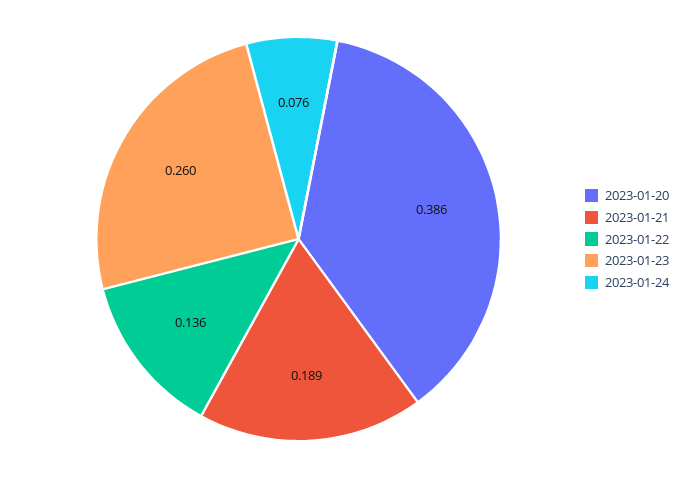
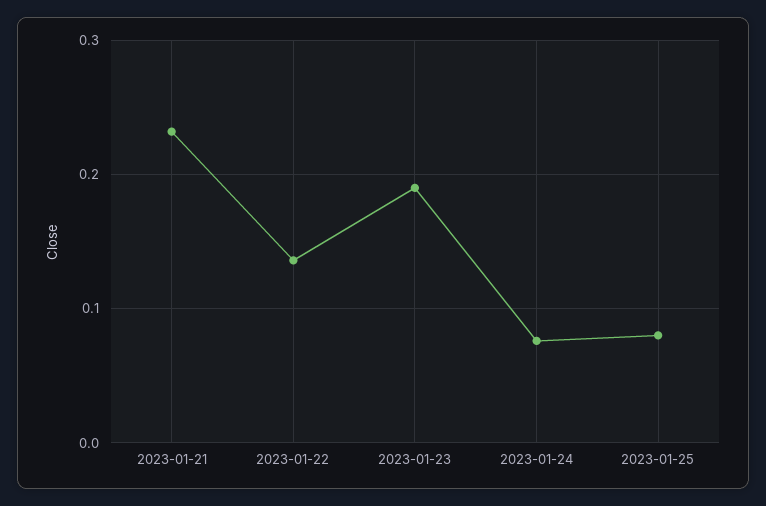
2023-01-20: 0.386 -> none
2023-01-21: 0.189 -> 0.23
2023-01-23: 0.26 -> 0.19
2023-01-25: none -> 0.08

